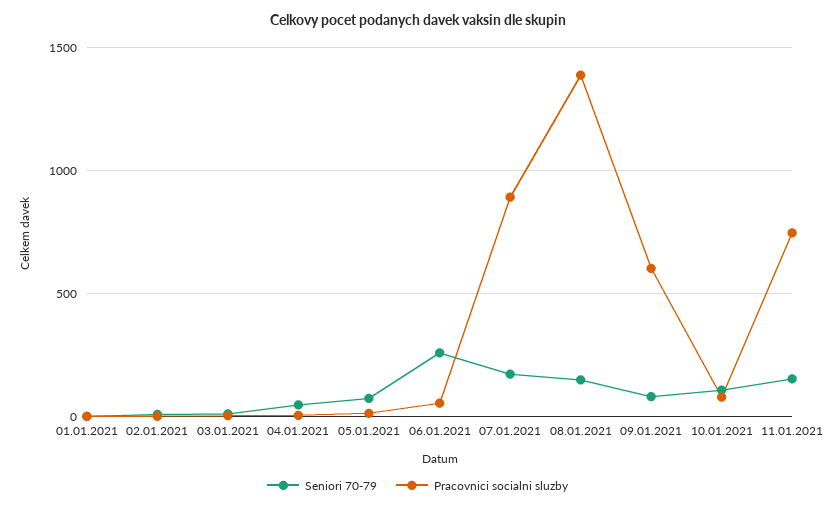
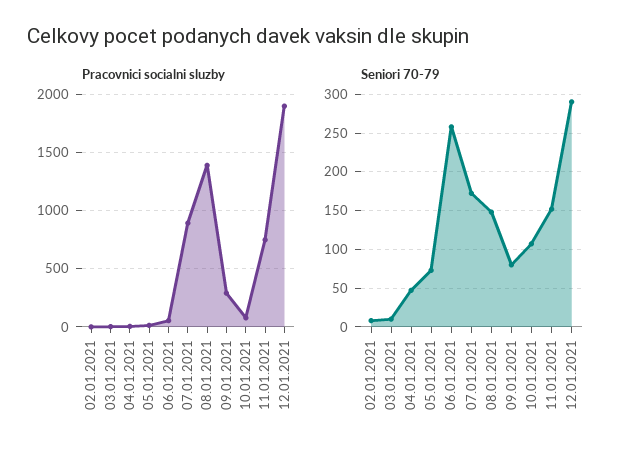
Seniori 70-79, 01.01.2021: 0 -> none
Pracovnici socialni sluzby, 01.01.2021: 0 -> none
Pracovnici socialni sluzby, 09.01.2021: 600 -> 300
Pracovnici socialni sluzby, 12.01.2021: none -> 1900
Seniori 70-79, 12.01.2021: none -> 290

